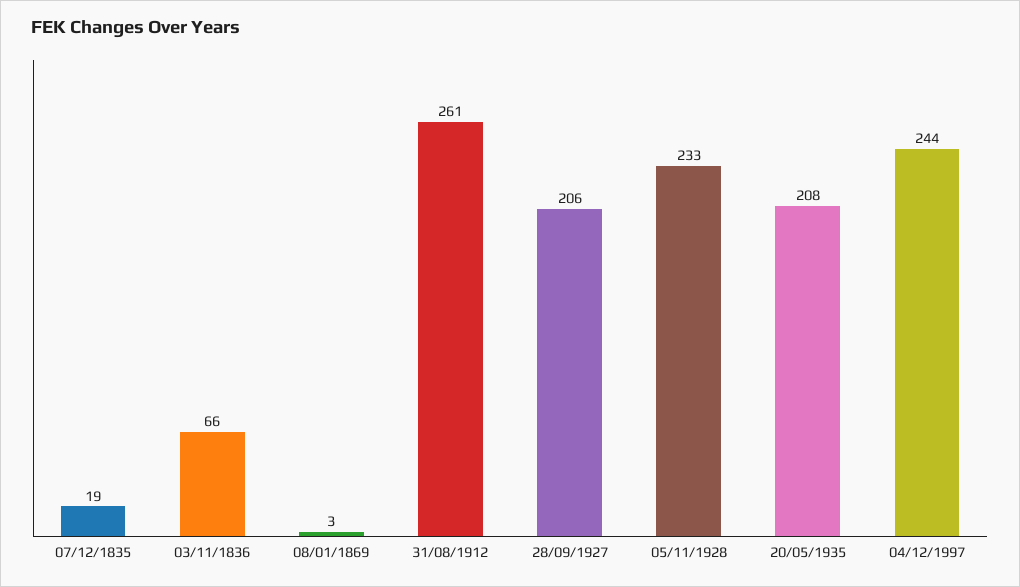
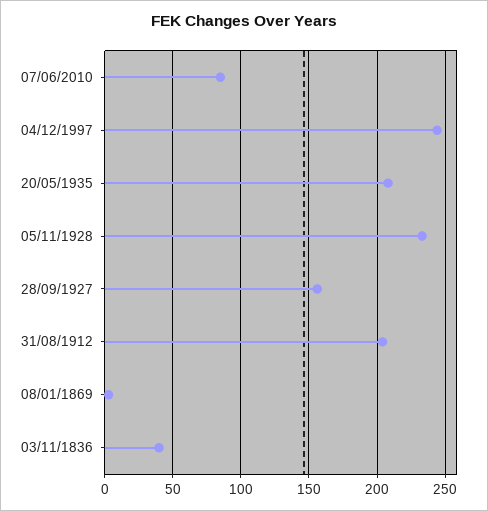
07/12/1835: 19 -> none
03/11/1836: 66 -> 40
31/08/1912: 261 -> 205
28/09/1927: 206 -> 155
07/06/2010: none -> 85

